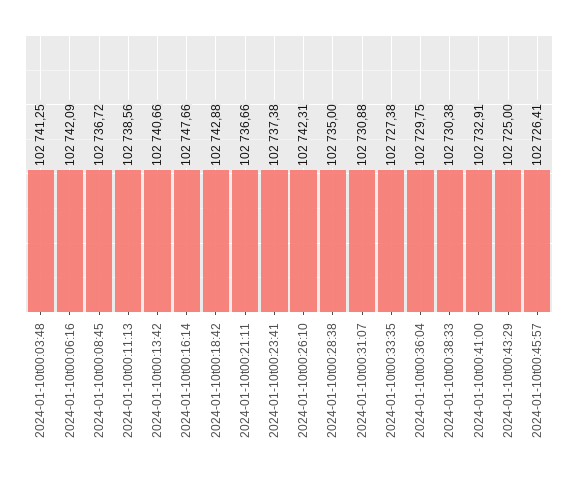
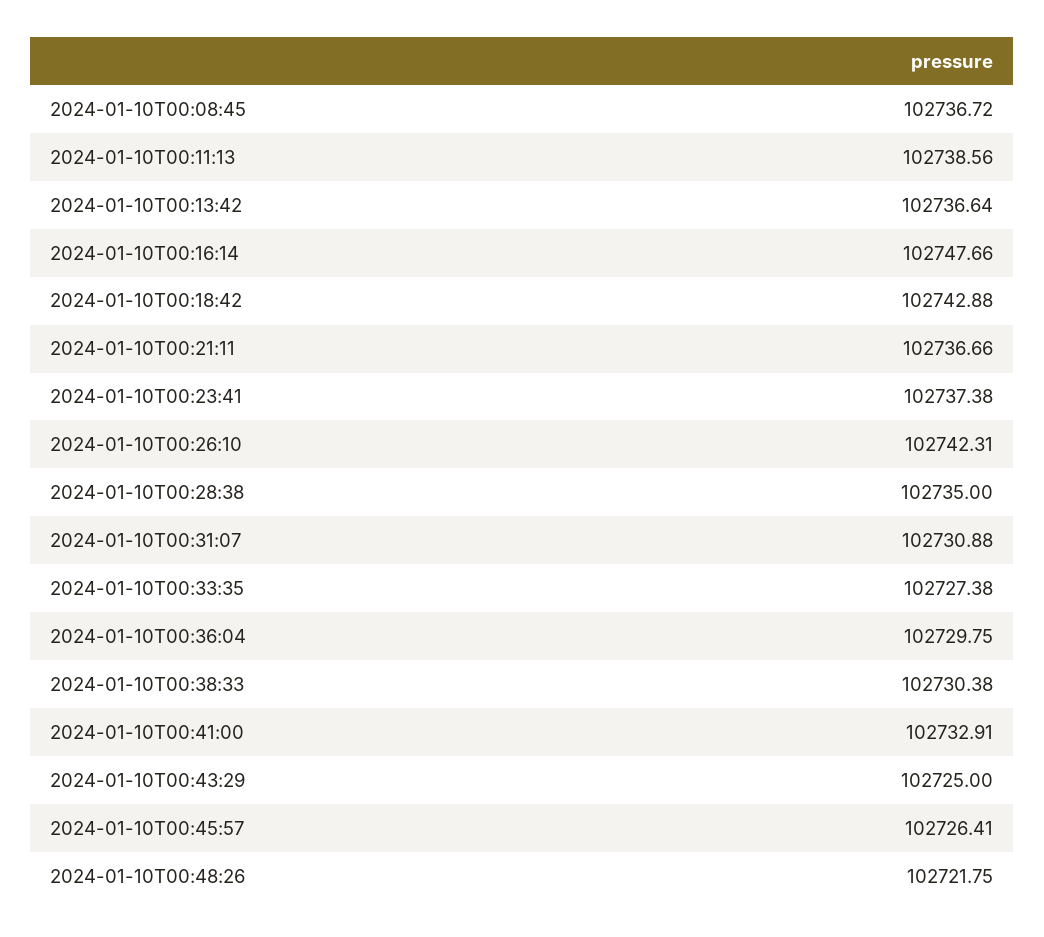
2024-01-10t00:03:48: 102741.25 -> none
2024-01-10t00:06:16: 102742.09 -> none
2024-01-10t00:13:42: 102740.66 -> 102736.64
2024-01-10T00:48:26: none -> 102721.75

